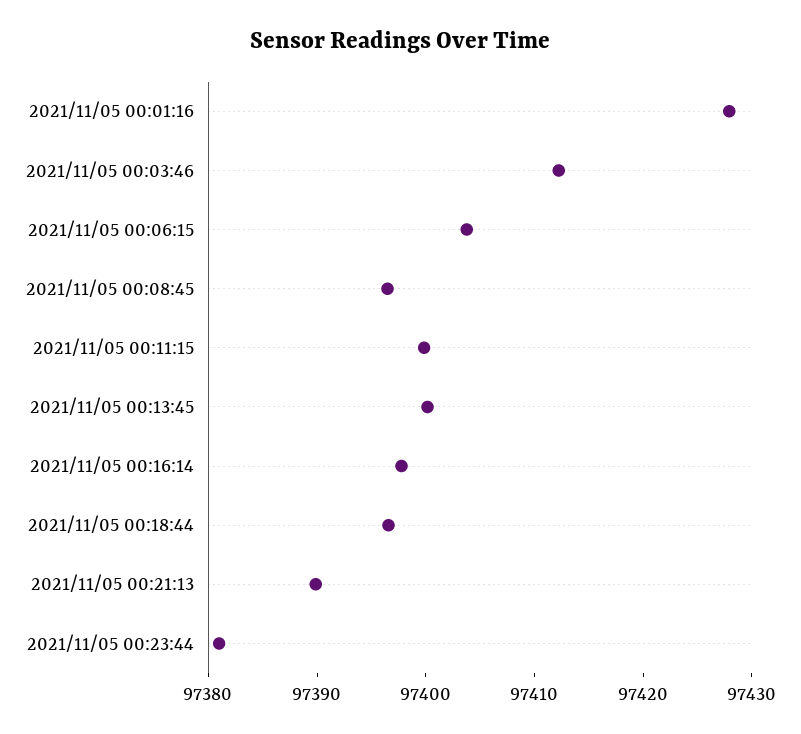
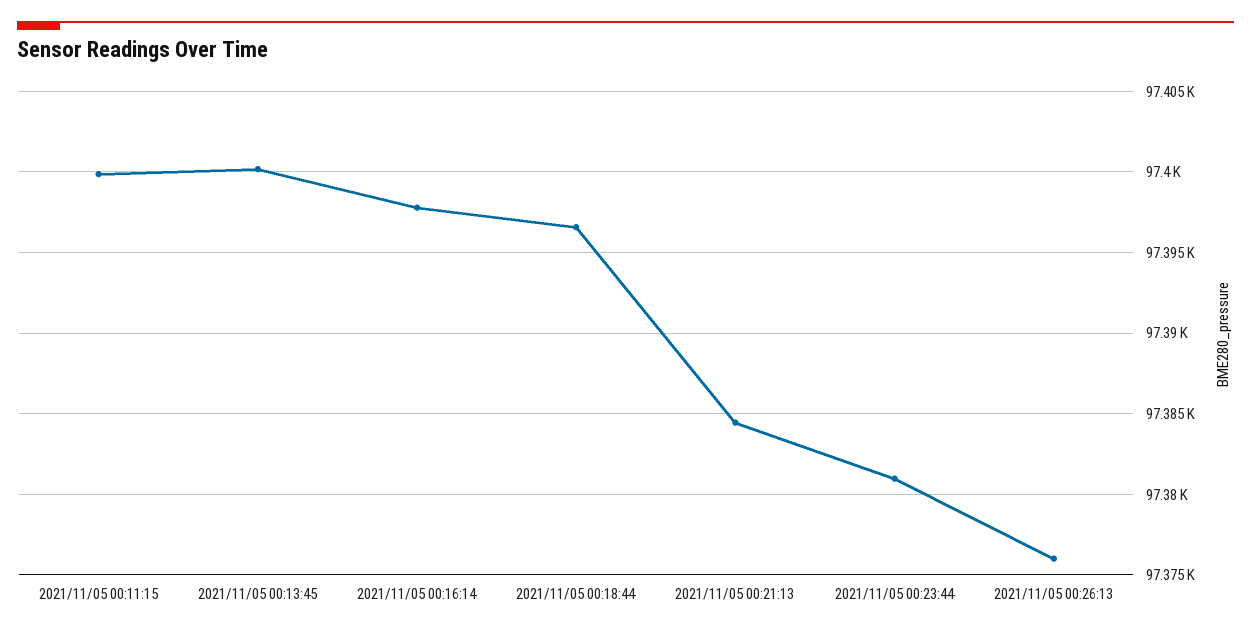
2021/11/05 00:01:16: 97428 -> none
2021/11/05 00:03:46: 97412 -> none
2021/11/05 00:06:15: 97404 -> none
2021/11/05 00:08:45: 97396 -> none
2021/11/05 00:21:13: 97390 -> 97384.5
2021/11/05 00:26:13: none -> 97376

